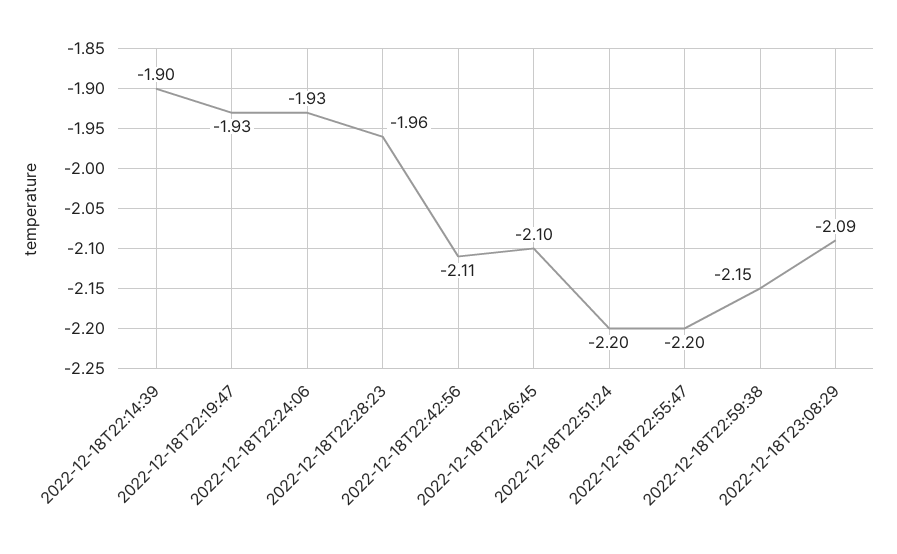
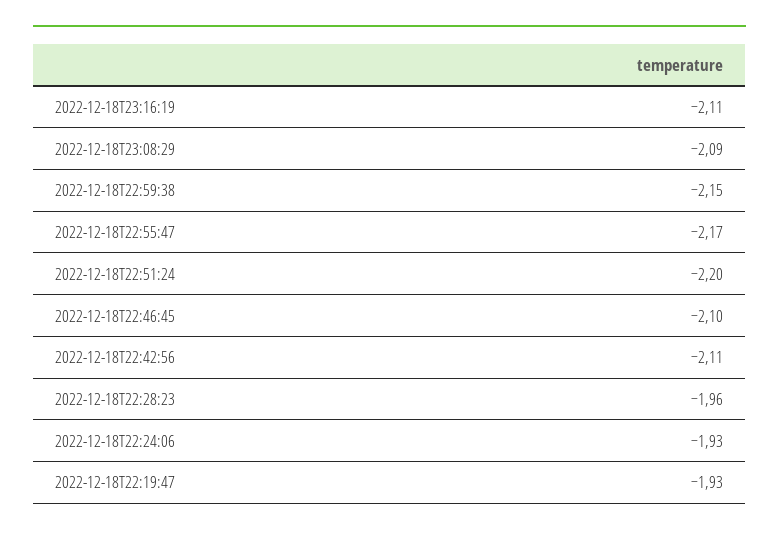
2022-12-18T22:14:39: -1.9 -> none
2022-12-18T22:55:47: -2.2 -> -2.17
2022-12-18T23:16:19: none -> -2.11

